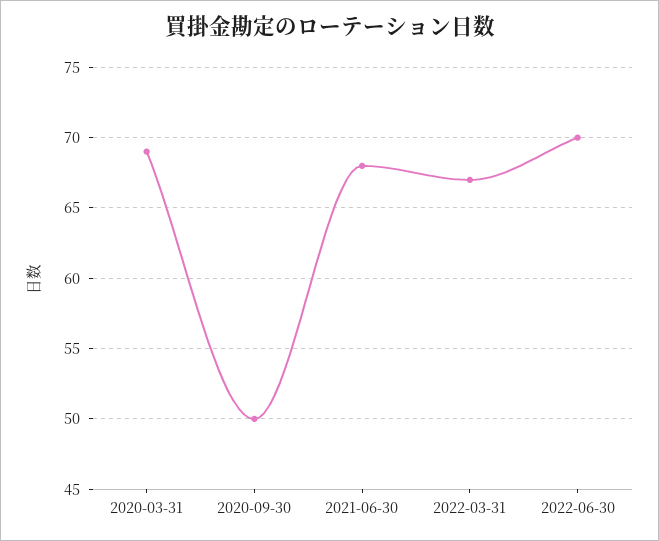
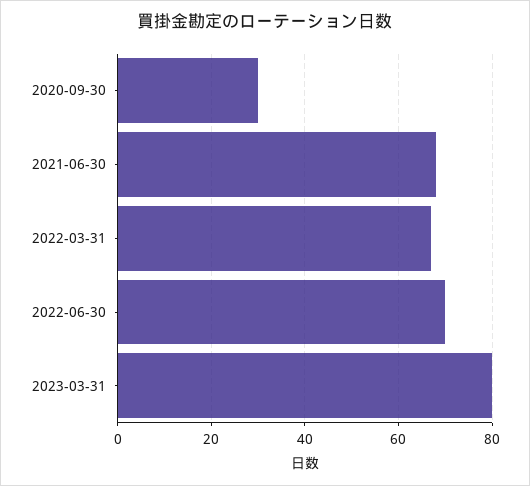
2020-03-31: 69 -> none
2020-09-30: 50 -> 30
2023-03-31: none -> 80

